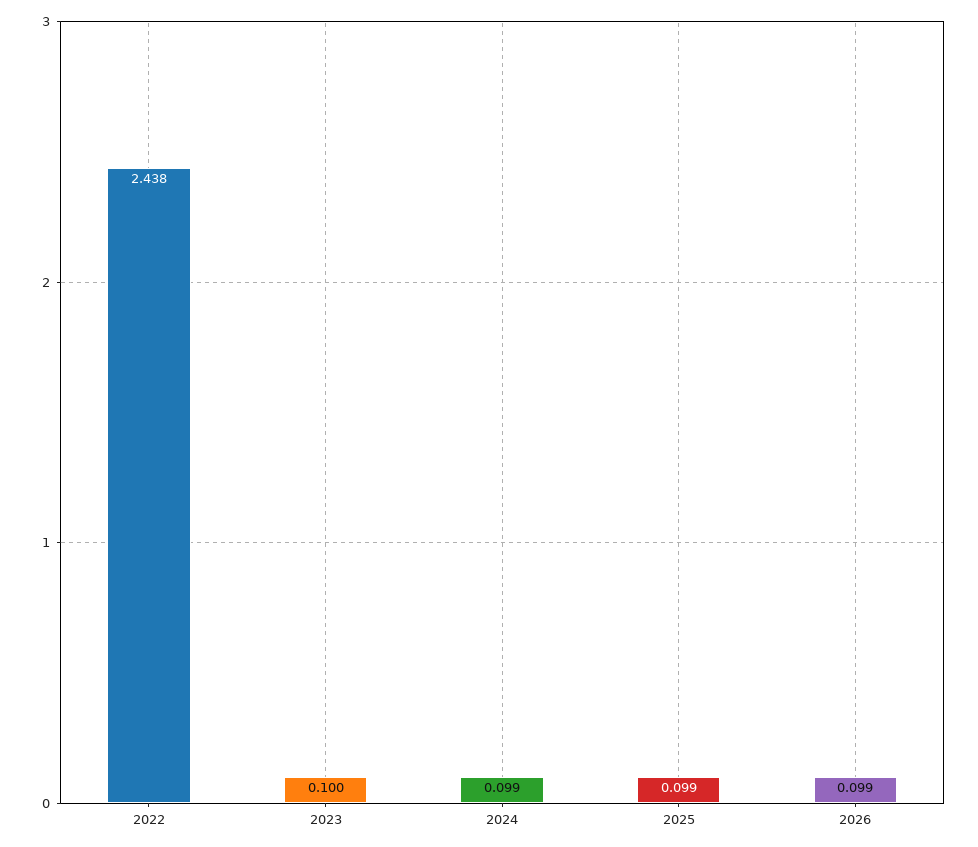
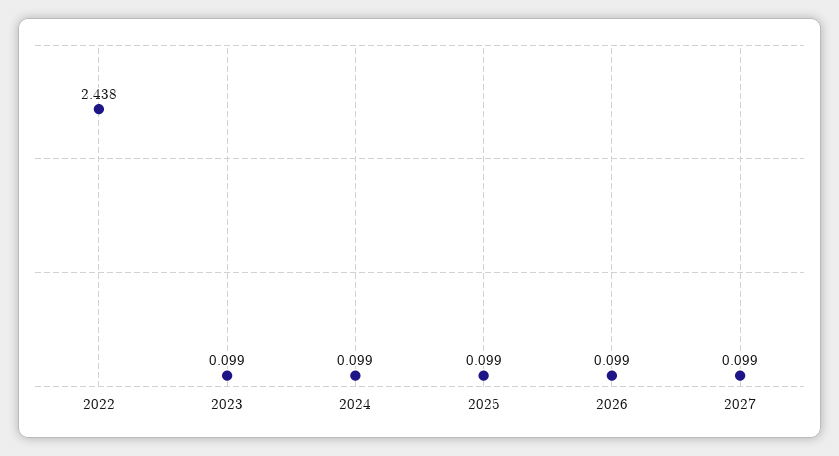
2023: 0.1 -> 0.099
2027: none -> 0.099

